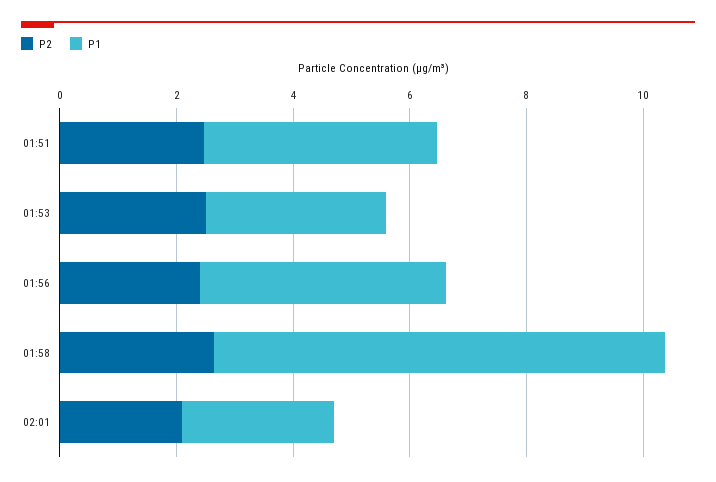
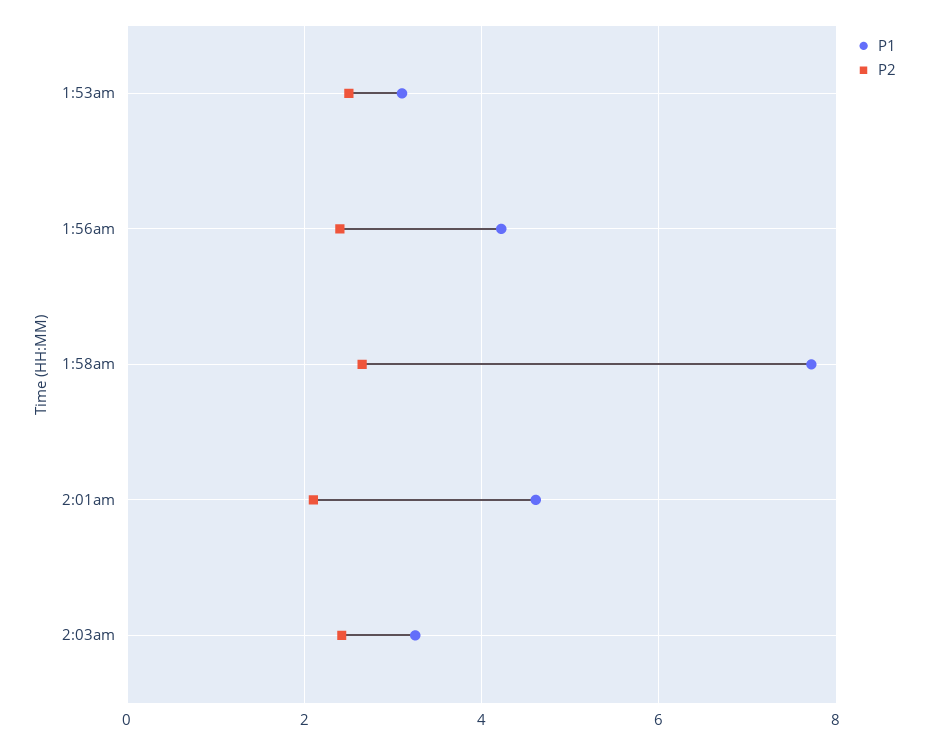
P2, 01:51: 2.5 -> none
P1, 01:51: 4 -> none
P1, 02:01: 2.5 -> 4.6
P1, 2:03am: none -> 3.2
P2, 2:03am: none -> 2.4

